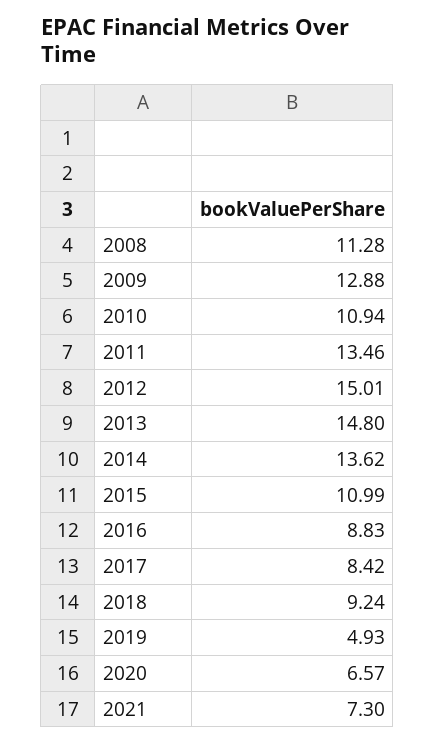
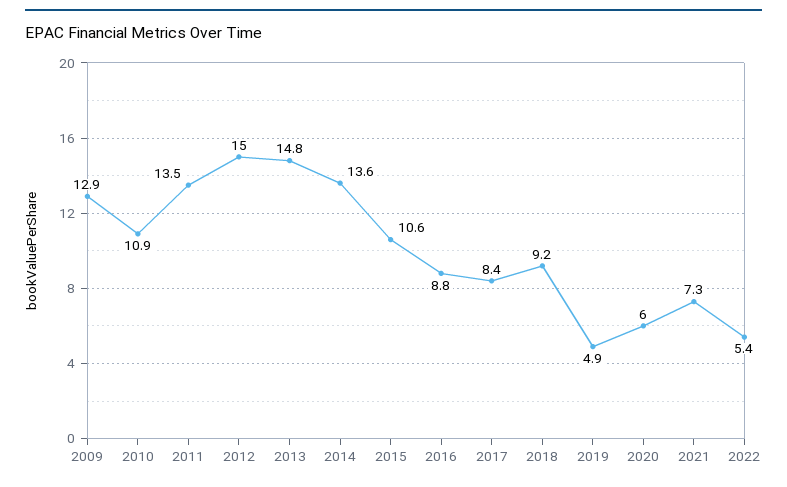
2008: 11.28 -> none
2015: 10.99 -> 10.6
2020: 6.57 -> 6
2022: none -> 5.4

